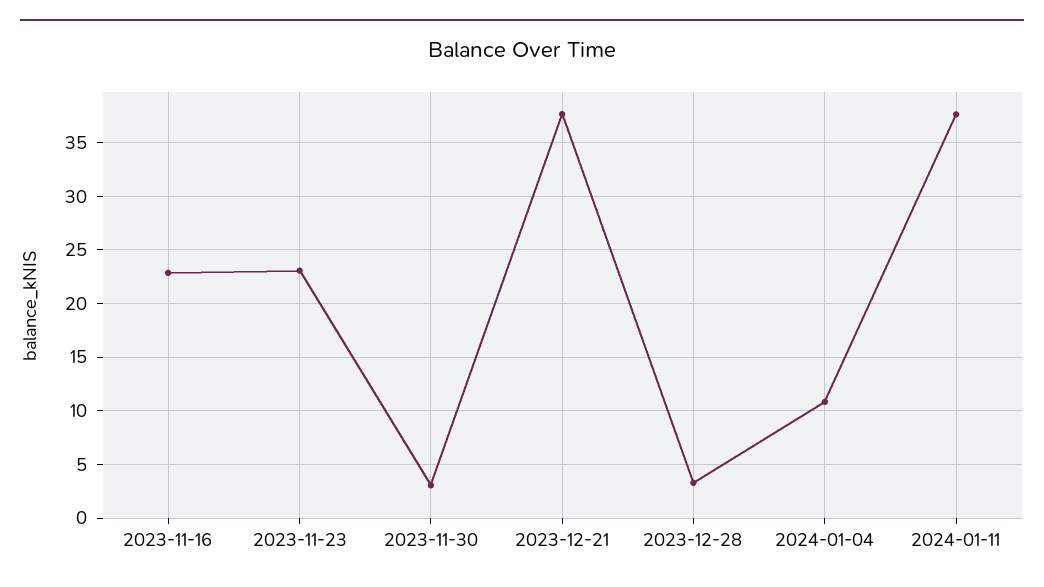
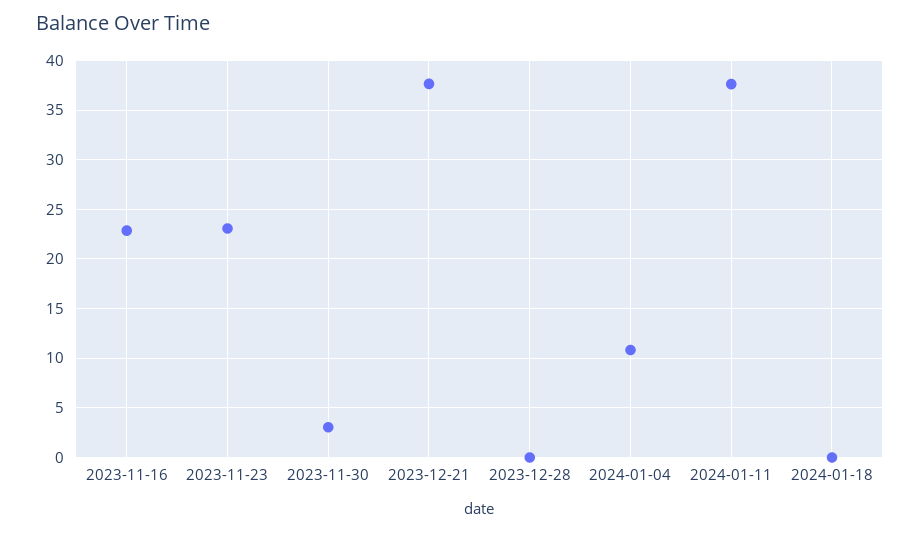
2023-12-28: 3 -> 0
2024-01-18: none -> 0

